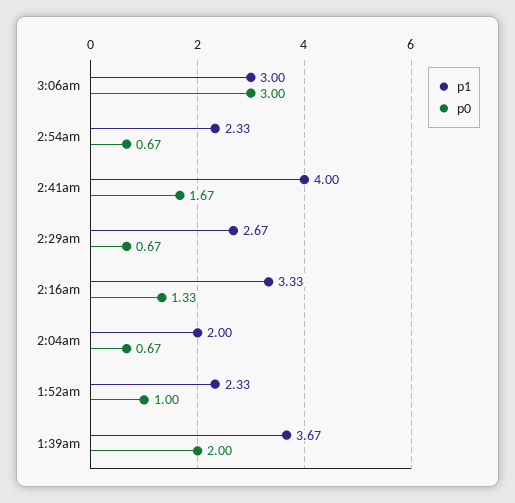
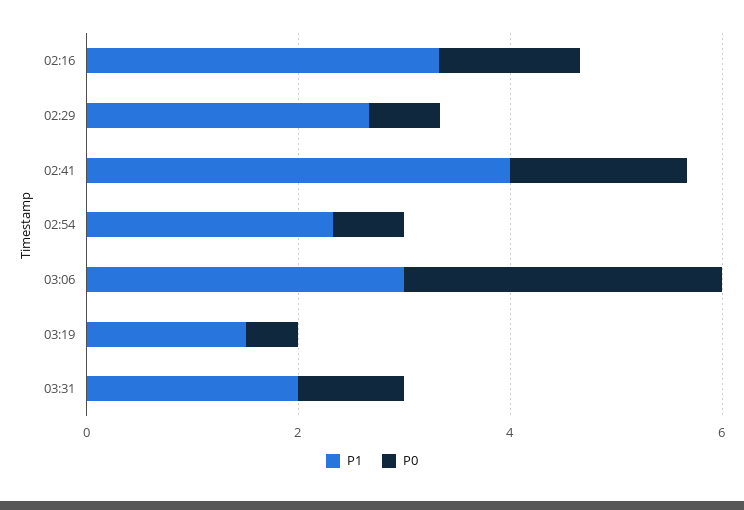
p1, 2:04am: 2 -> none
p0, 2:04am: 0.67 -> none
p1, 1:52am: 2.33 -> none
p0, 1:52am: 1 -> none
p1, 1:39am: 3.67 -> none
p0, 1:39am: 2 -> none
p1, 03:19: none -> 1.5
p0, 03:19: none -> 0.5
p1, 03:31: none -> 2
p0, 03:31: none -> 1

